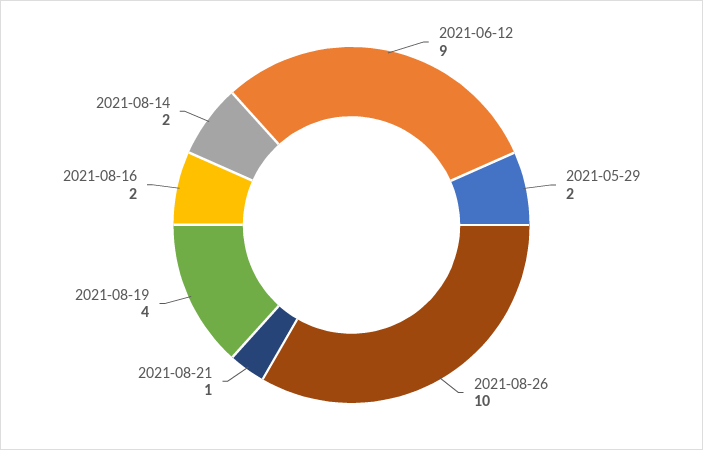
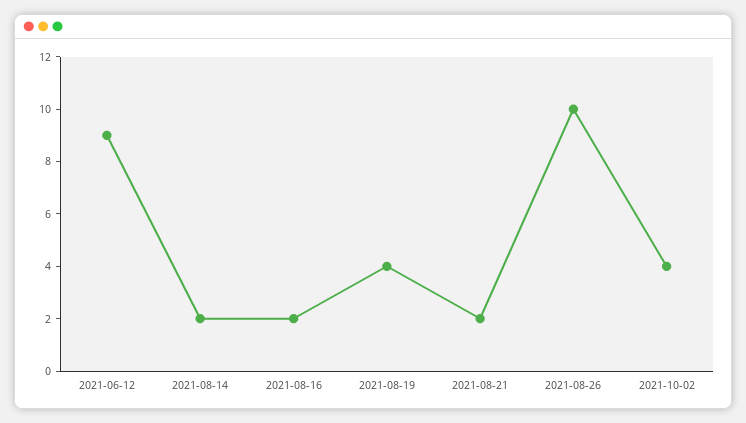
2021-05-29: 2 -> none
2021-08-21: 1 -> 2
2021-10-02: none -> 4

